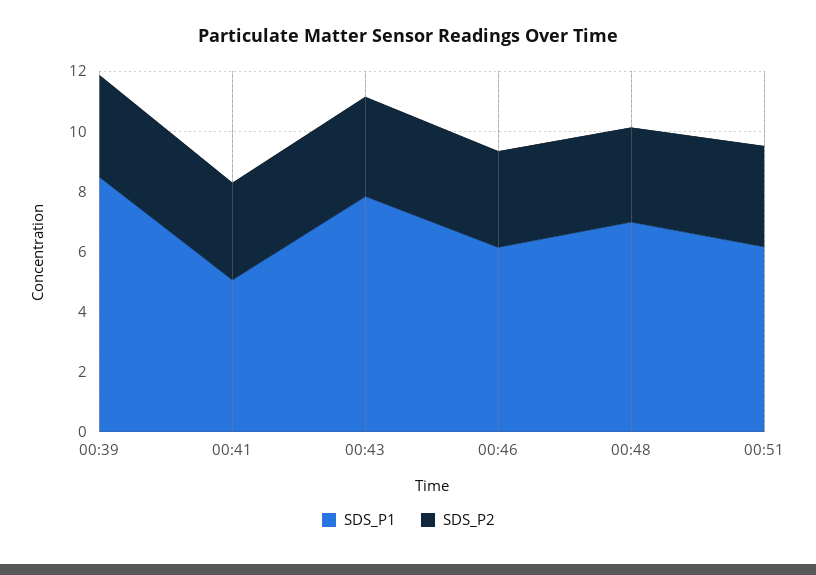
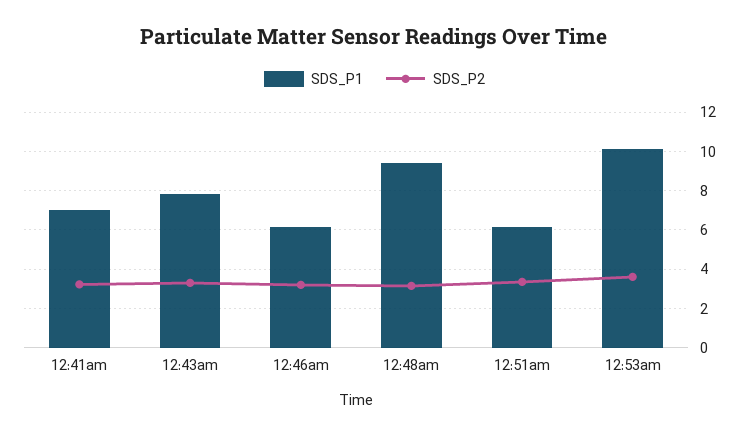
SDS_P1, 00:39: 8.5 -> none
SDS_P2, 00:39: 3.5 -> none
SDS_P1, 00:41: 5 -> 7
SDS_P1, 00:48: 7 -> 9.5
SDS_P1, 12:53am: none -> 10
SDS_P2, 12:53am: none -> 3.5

